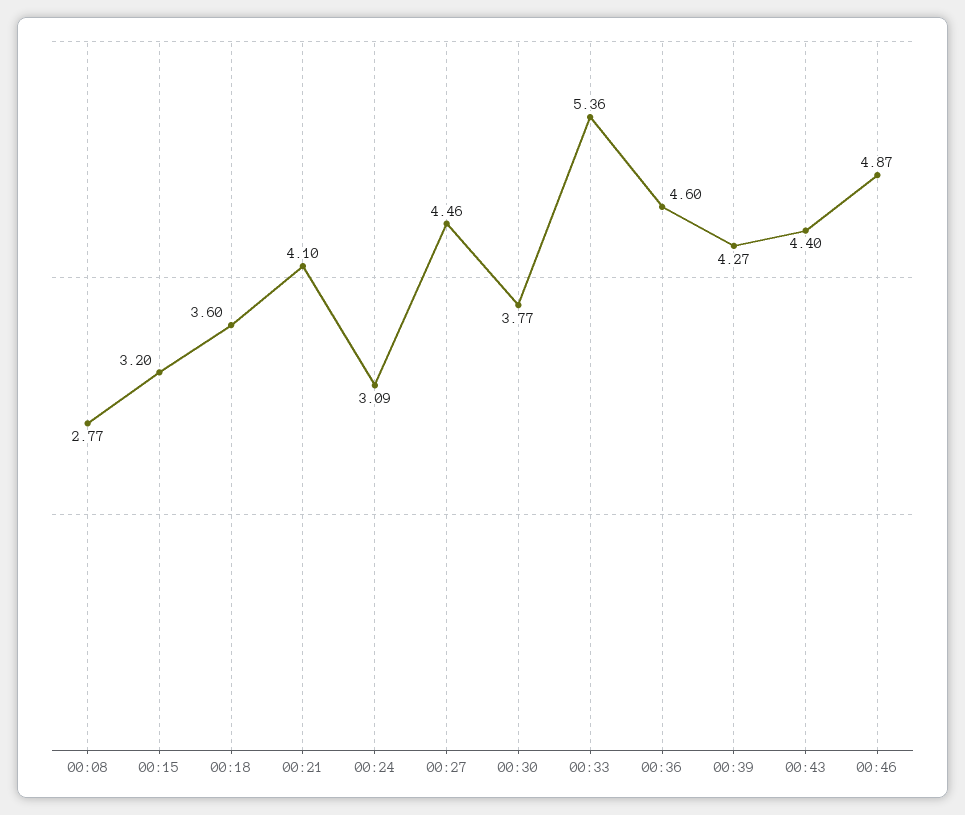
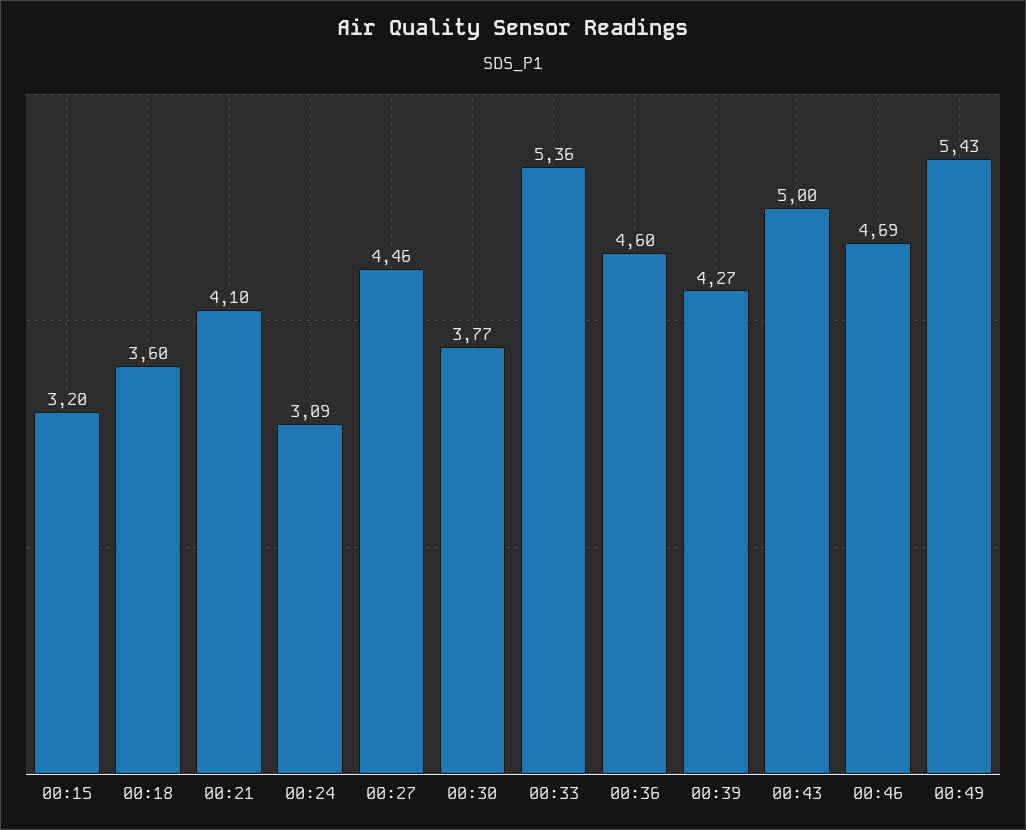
00:08: 2.77 -> none
00:43: 4.4 -> 5
00:46: 4.87 -> 4.69
00:49: none -> 5.43

